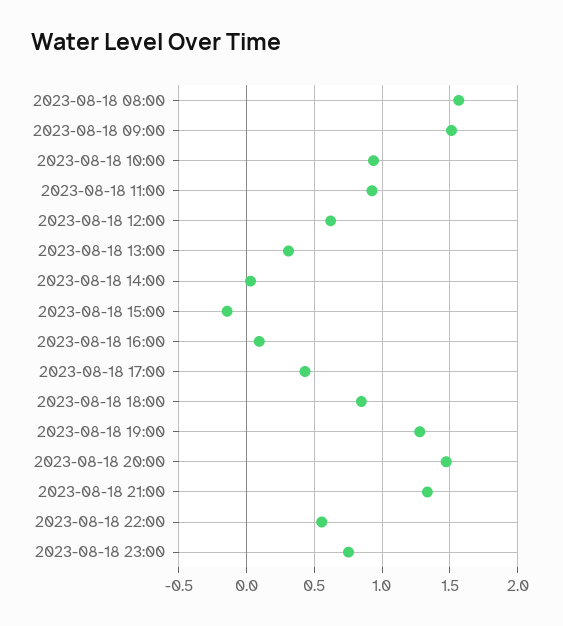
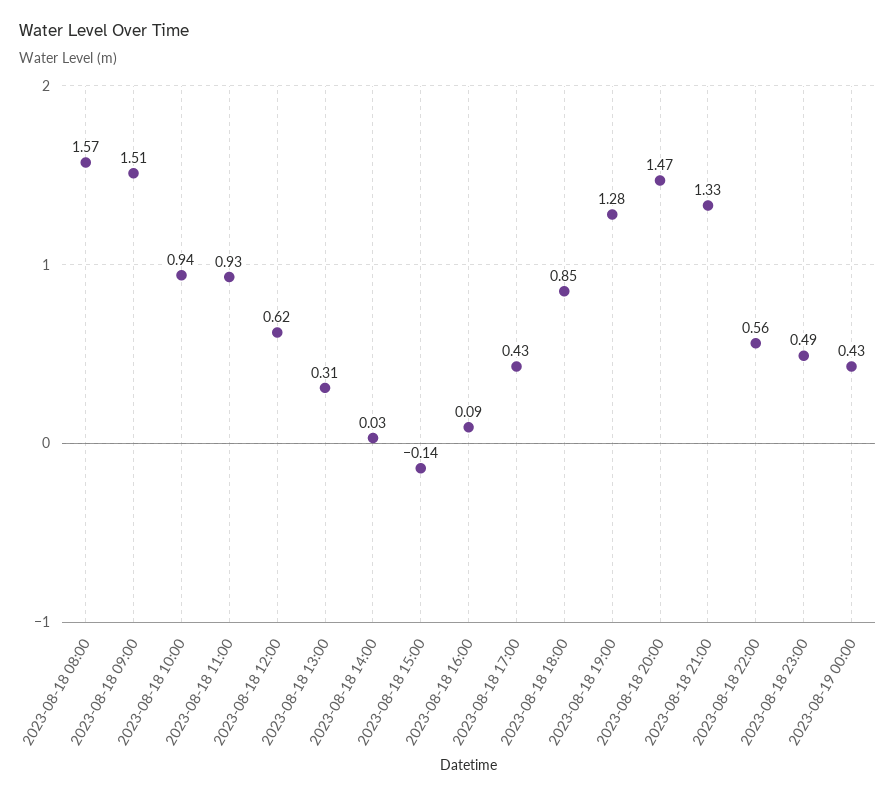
2023-08-18 23:00: 0.75 -> 0.49
2023-08-19 00:00: none -> 0.43

